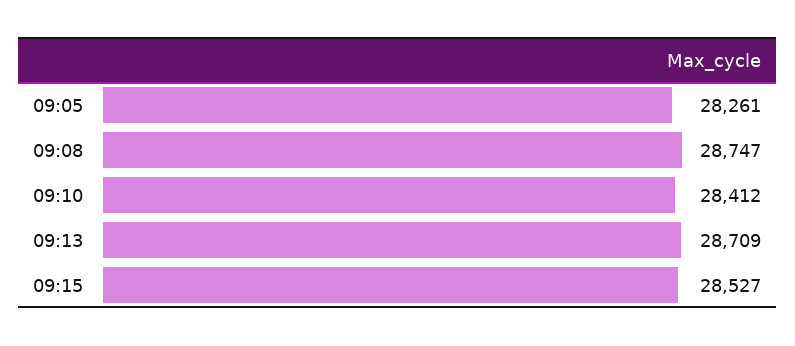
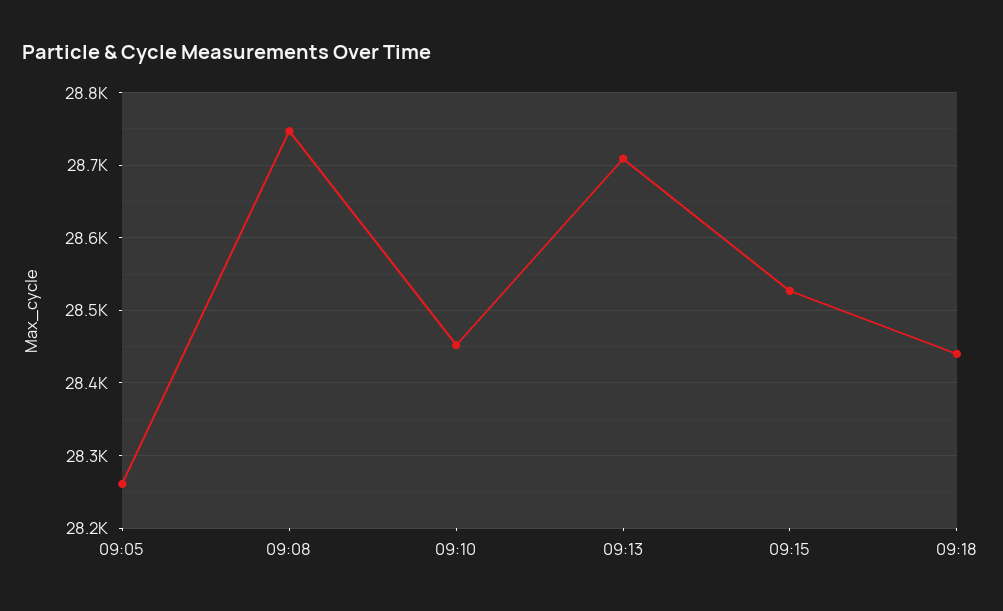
09:10: 28412 -> 28450
09:18: none -> 28440

